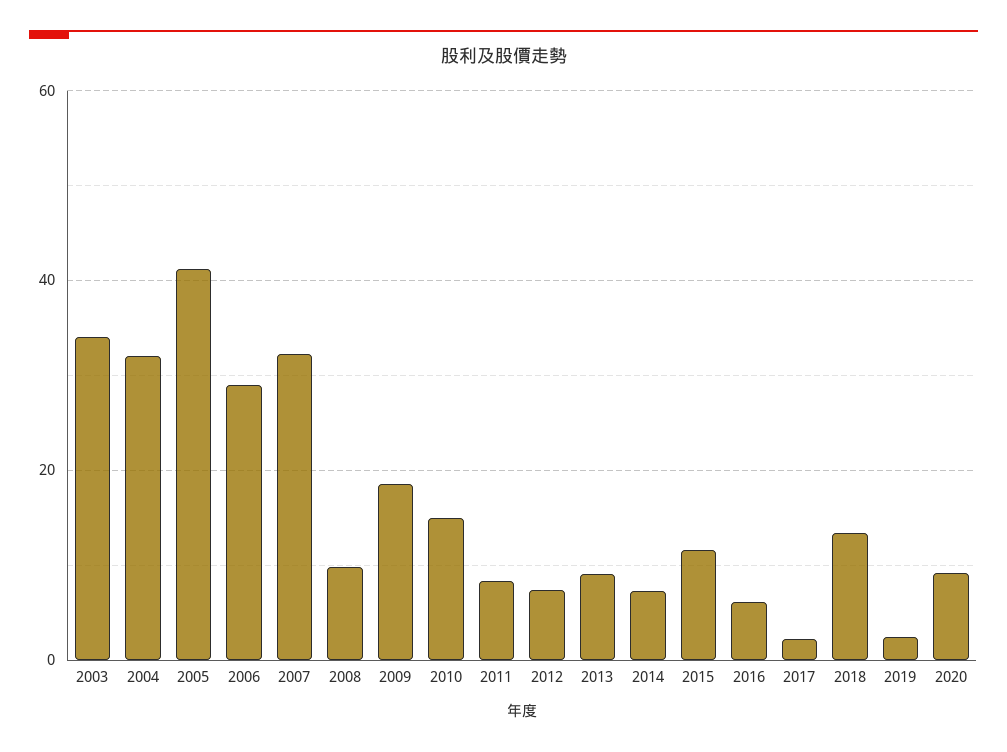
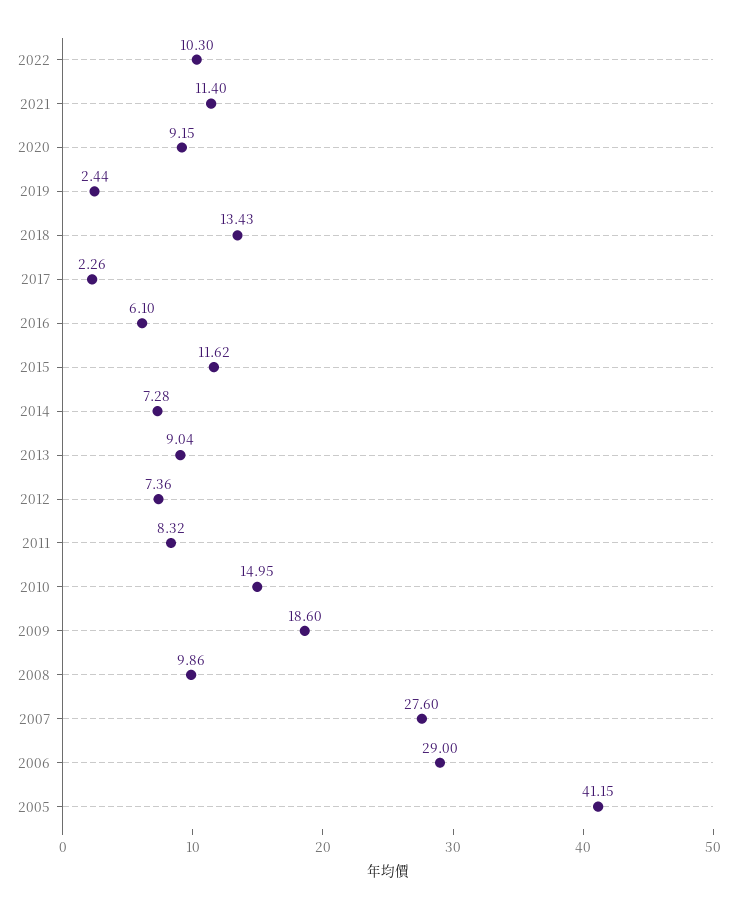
2003: 34 -> none
2004: 32 -> none
2007: 32 -> 27.6
2022: none -> 10.3
2021: none -> 11.4

